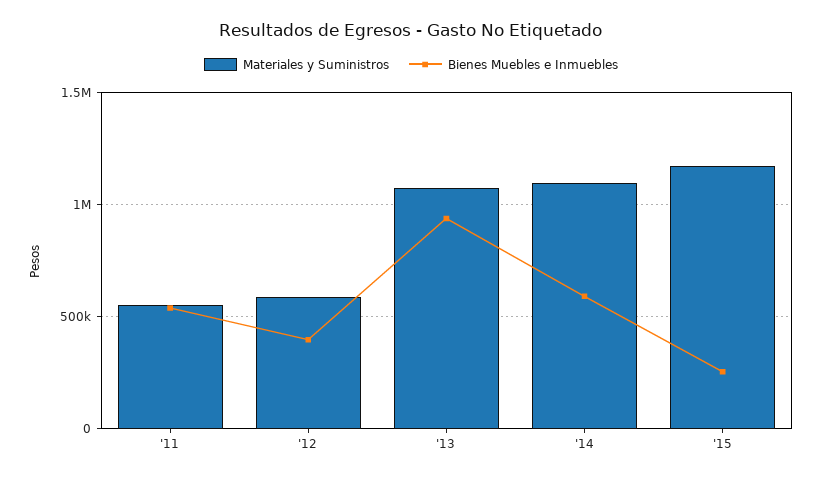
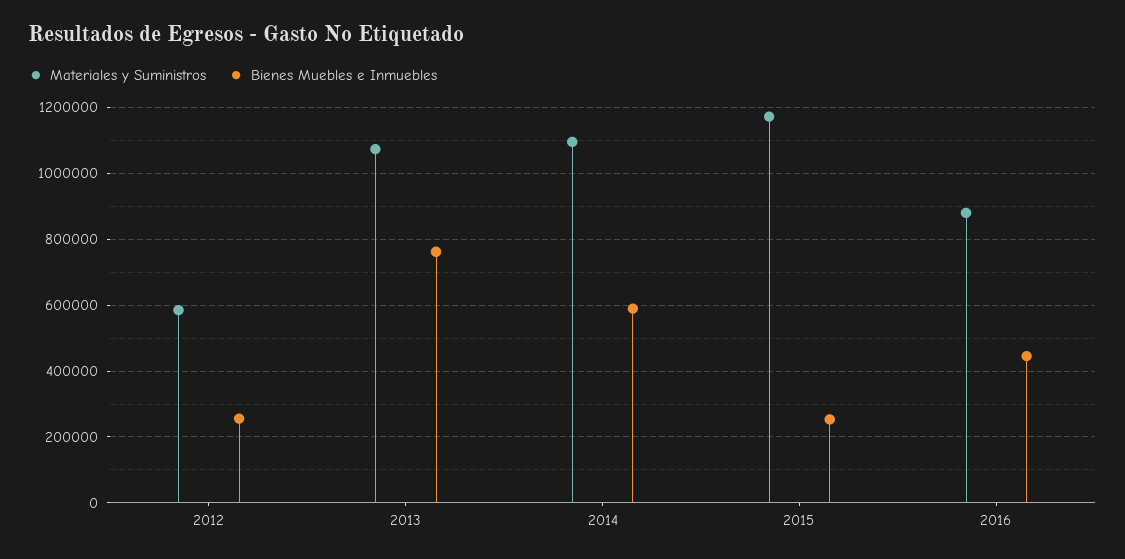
Materiales y Suministros, '11: 550000 -> none
Bienes Muebles e Inmuebles, '11: 550000 -> none
Bienes Muebles e Inmuebles, '12: 400000 -> 260000
Bienes Muebles e Inmuebles, '13: 950000 -> 760000
Materiales y Suministros, 2016: none -> 880000
Bienes Muebles e Inmuebles, 2016: none -> 440000

